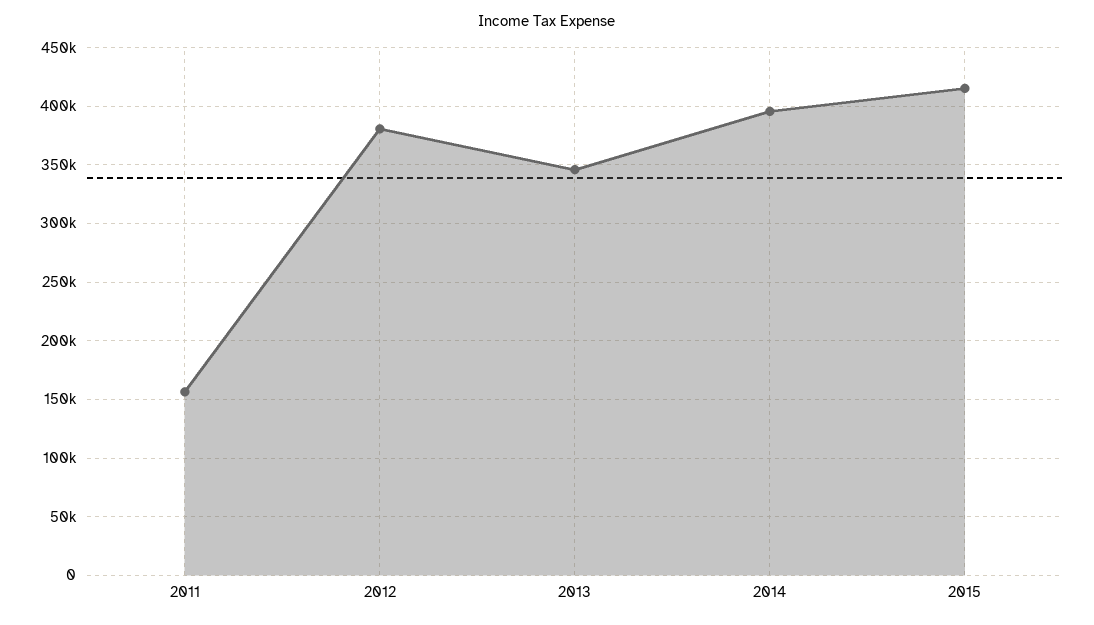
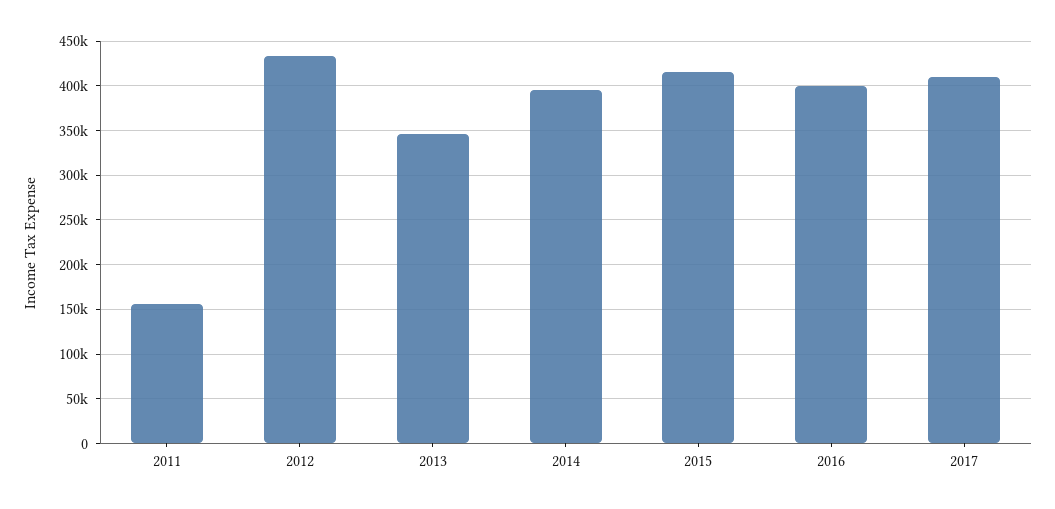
2012: 380000 -> 430000
2016: none -> 400000
2017: none -> 410000

